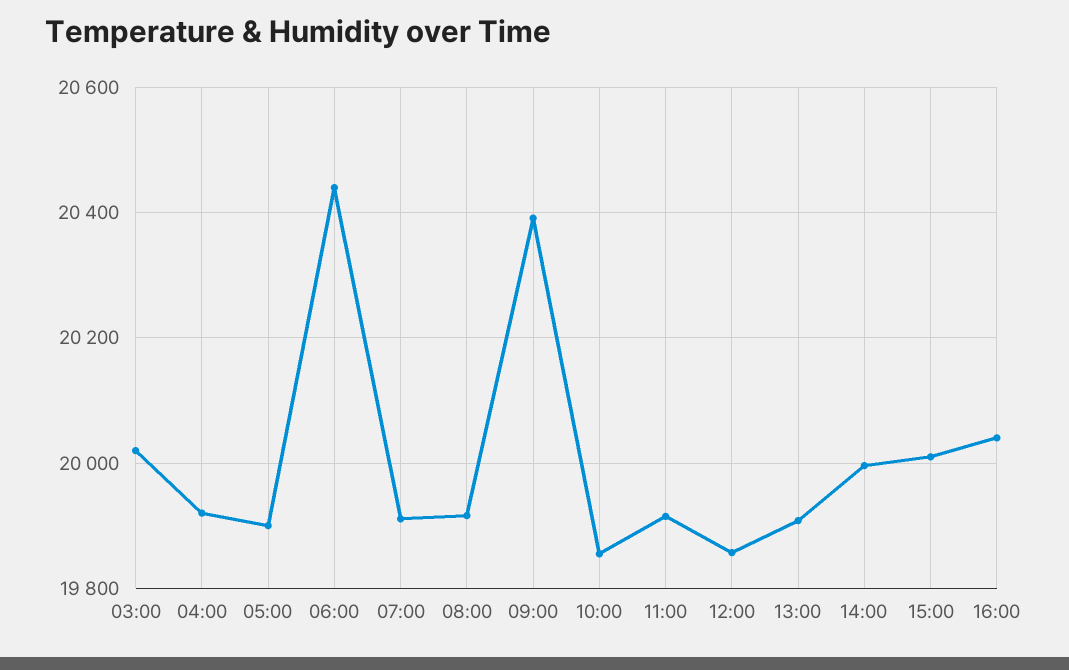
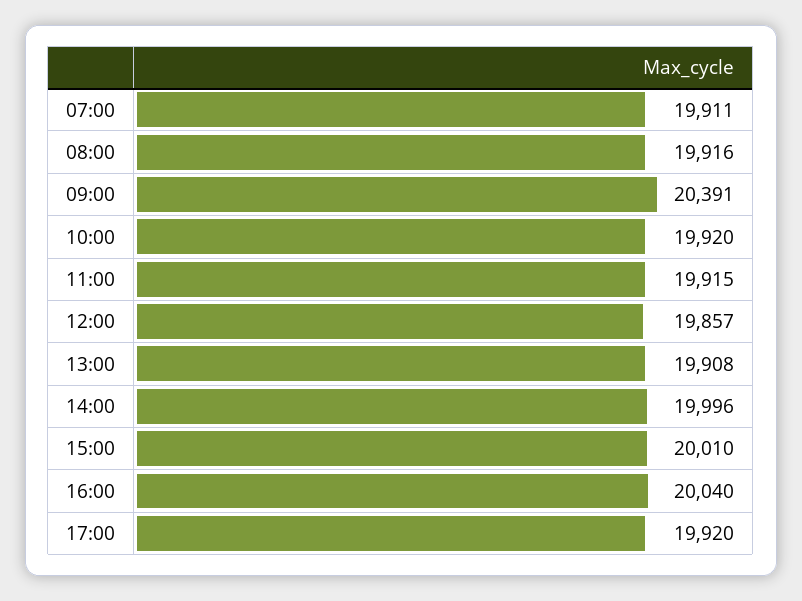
03:00: 20020 -> none
04:00: 19920 -> none
05:00: 19900 -> none
06:00: 20440 -> none
10:00: 19860 -> 19920
17:00: none -> 19920

